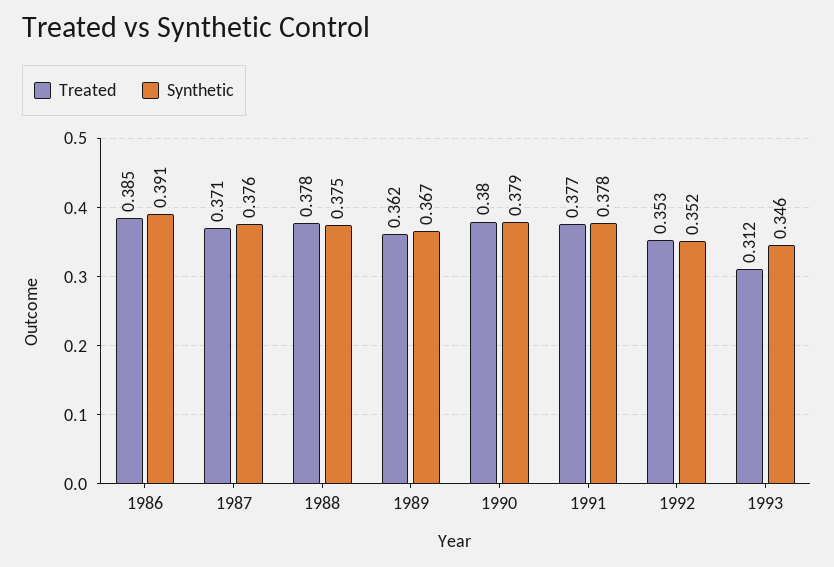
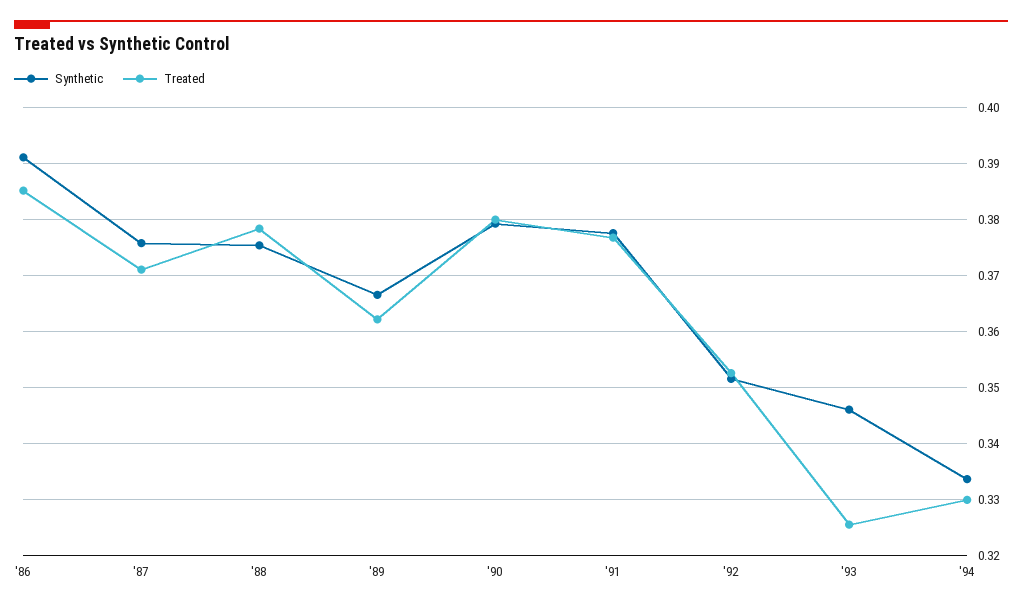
Treated, 1993: 0.312 -> 0.326
Synthetic, '94: none -> 0.334
Treated, '94: none -> 0.33

